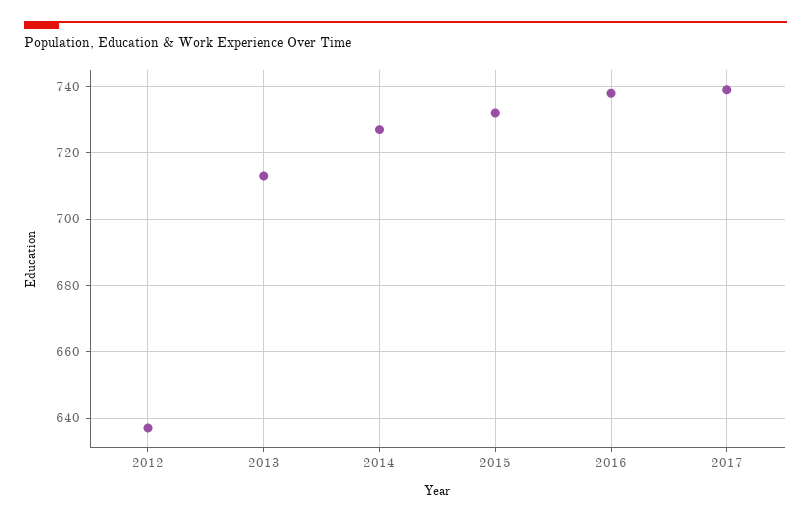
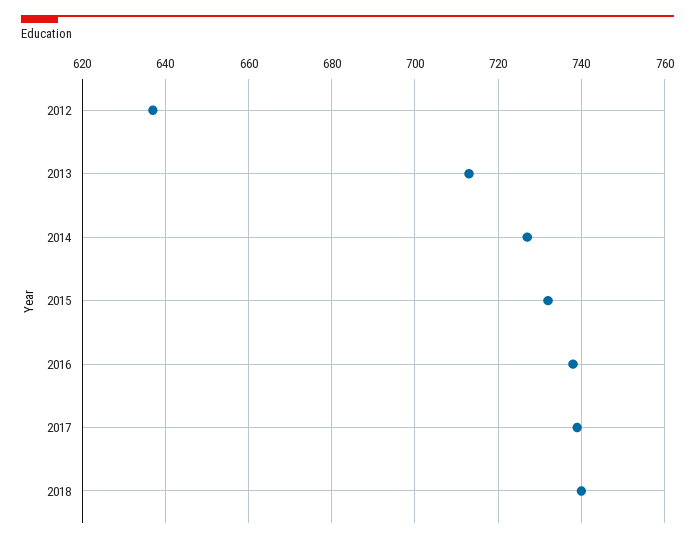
2018: none -> 740

